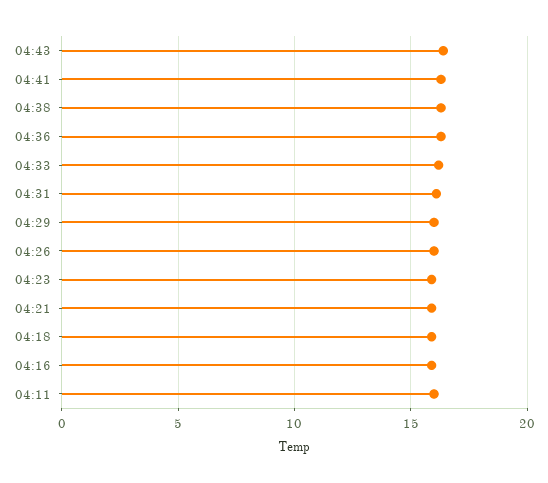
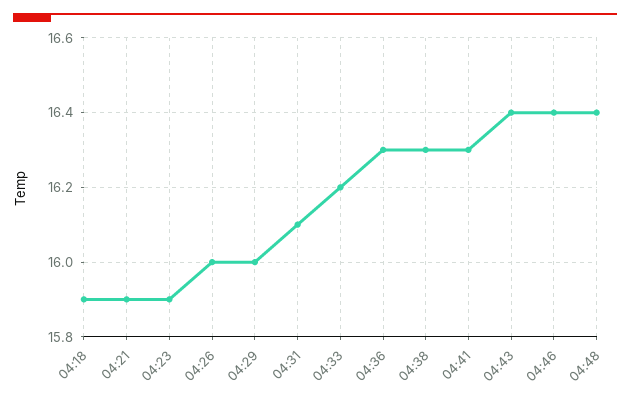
04:16: 16 -> none
04:11: 16 -> none
04:46: none -> 16.4
04:48: none -> 16.4

